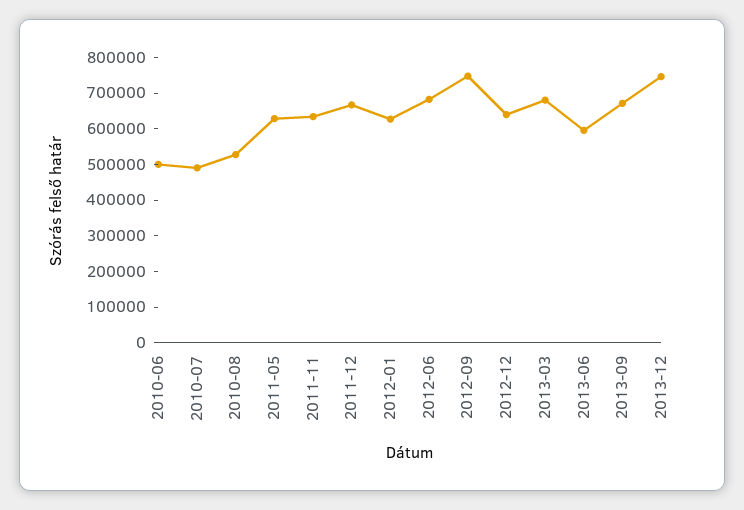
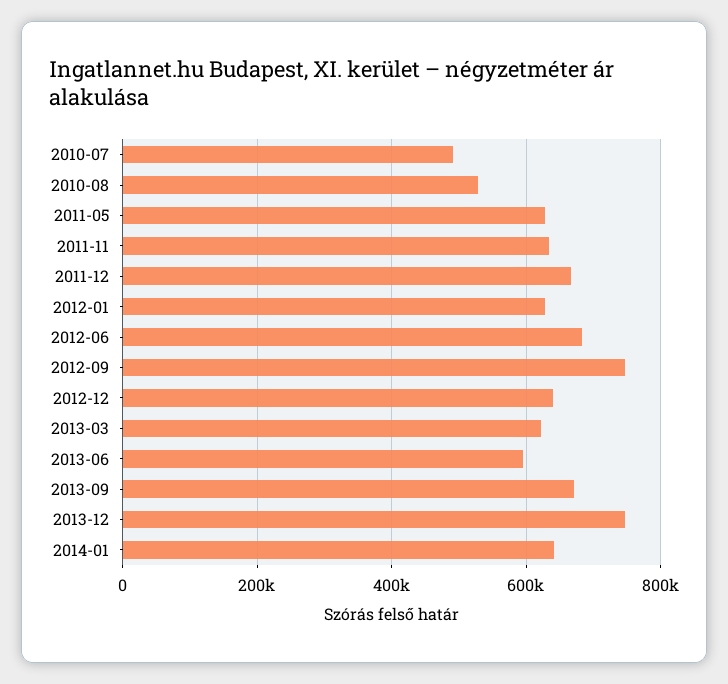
2010-06: 500000 -> none
2013-03: 675000 -> 620000
2014-01: none -> 640000

